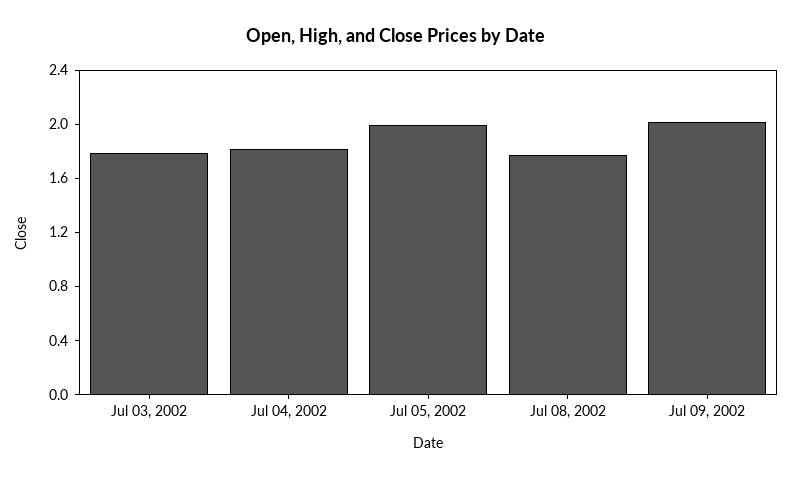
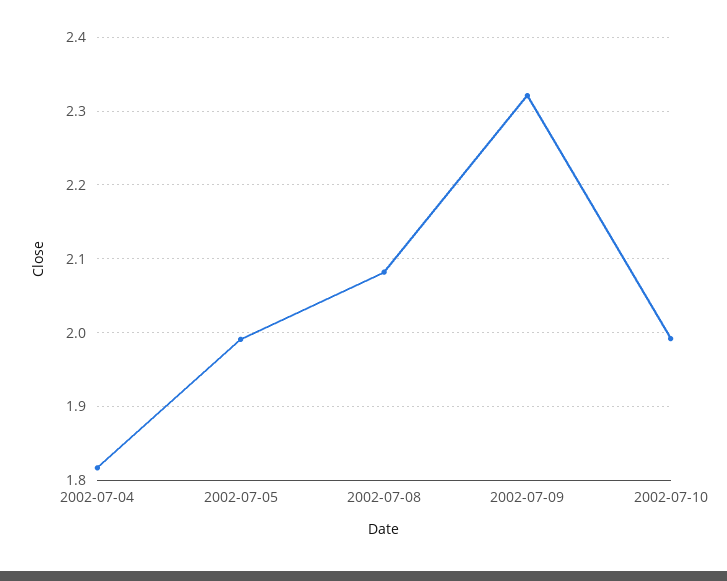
Jul 03, 2002: 1.8 -> none
Jul 08, 2002: 1.8 -> 2.08
Jul 09, 2002: 2 -> 2.32
2002-07-10: none -> 1.99

